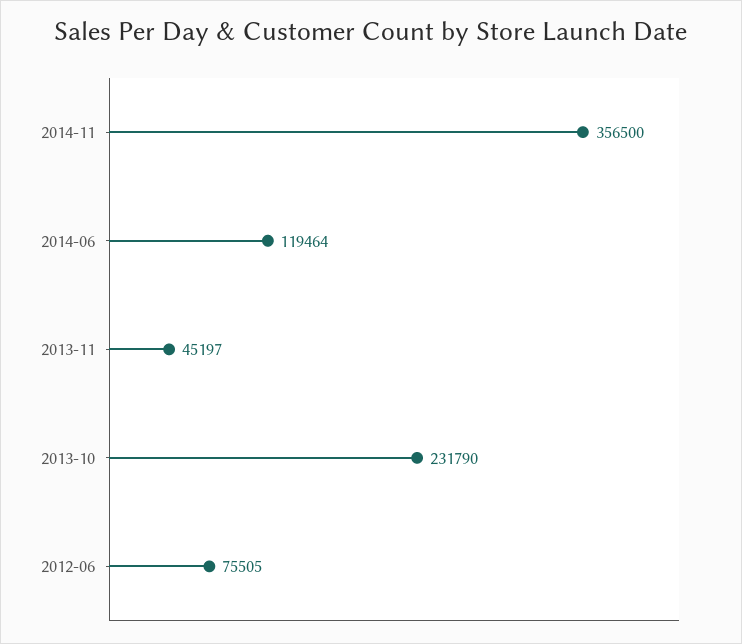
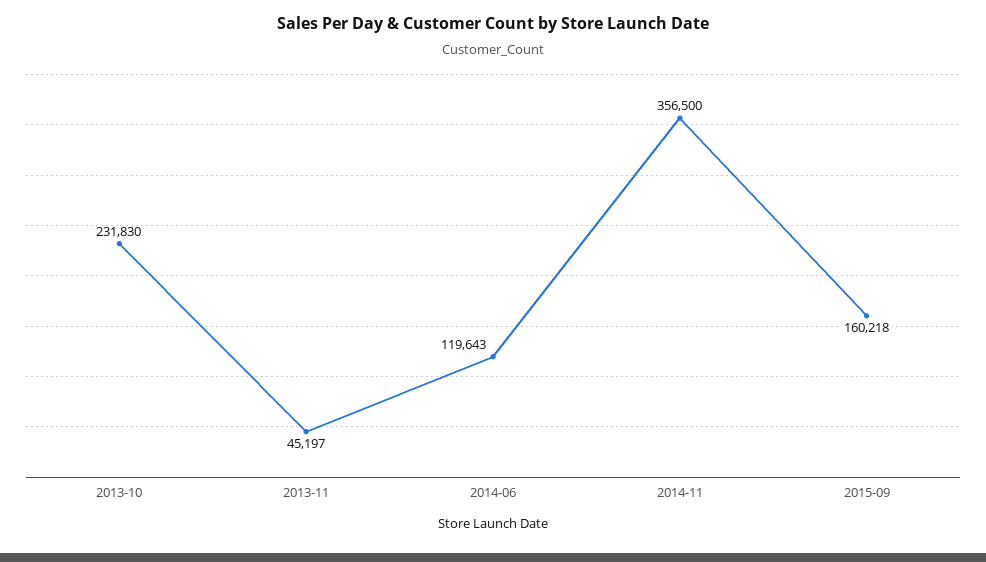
2014-06: 119464 -> 119643
2013-10: 231790 -> 231830
2012-06: 75505 -> none
2015-09: none -> 160218

